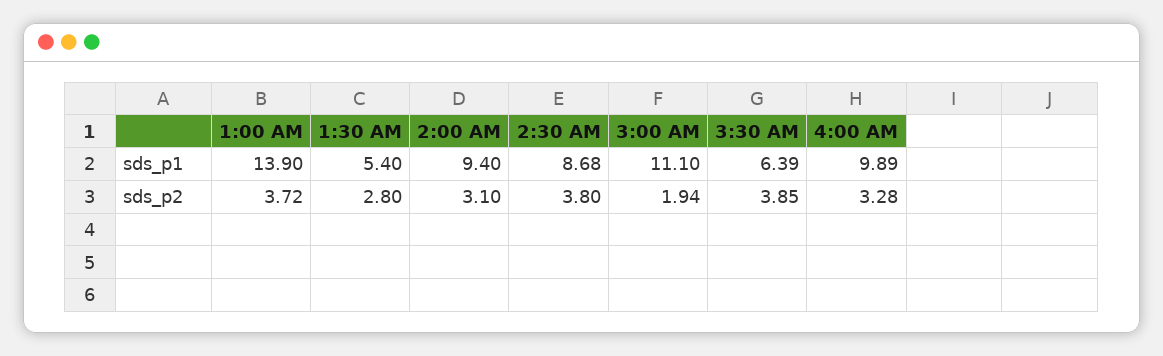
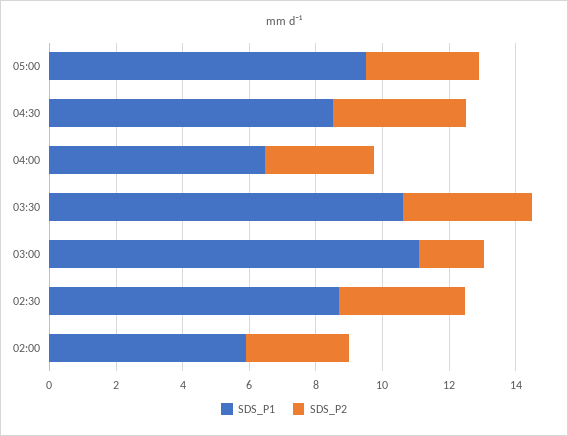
sds_p1, 1:00 AM: 13.9 -> none
sds_p1, 1:30 AM: 5.4 -> none
sds_p1, 2:00 AM: 9.4 -> 6
sds_p1, 3:30 AM: 6.39 -> 10.5
sds_p1, 4:00 AM: 9.89 -> 6.5
sds_p2, 1:00 AM: 3.72 -> none
sds_p2, 1:30 AM: 2.8 -> none
sds_p1, 05:00: none -> 9.5
sds_p2, 05:00: none -> 3.5
sds_p1, 04:30: none -> 8.5
sds_p2, 04:30: none -> 4

